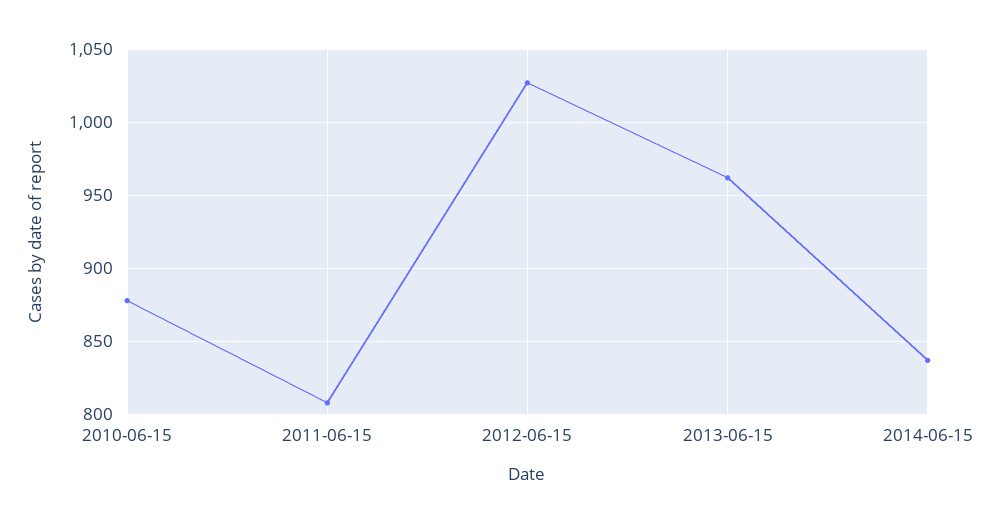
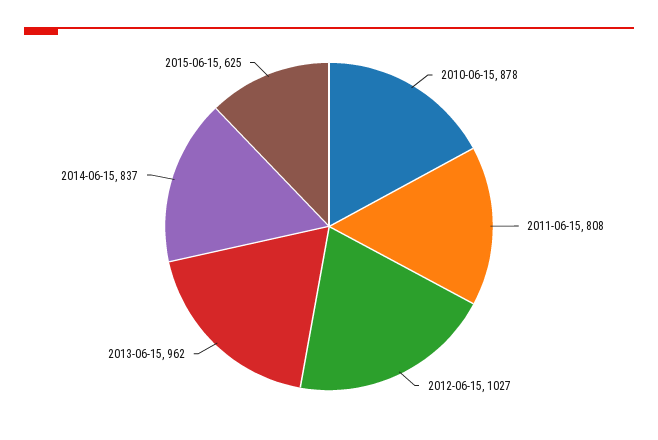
2015-06-15: none -> 625

